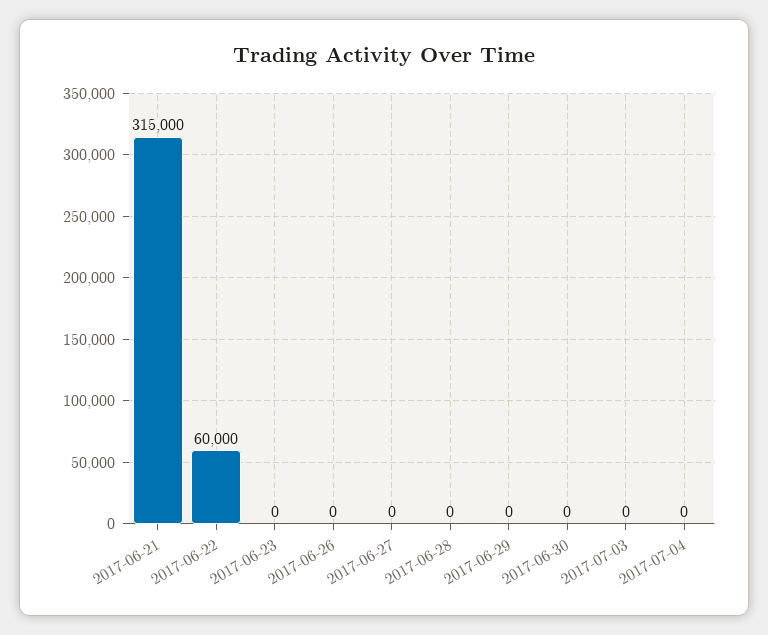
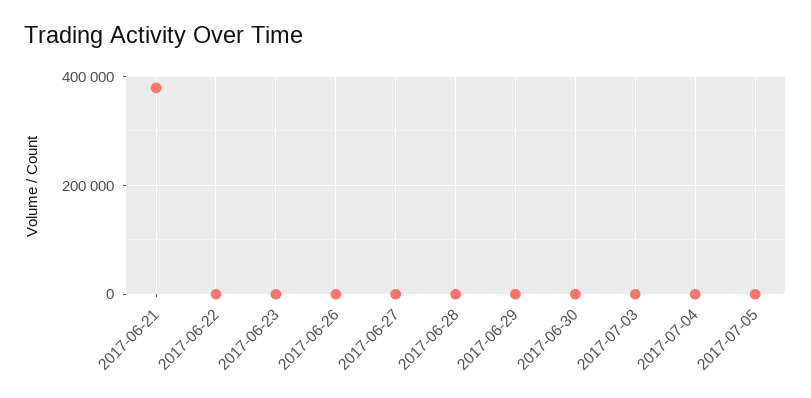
2017-06-21: 315000 -> 380000
2017-06-22: 60000 -> 0
2017-07-05: none -> 0

